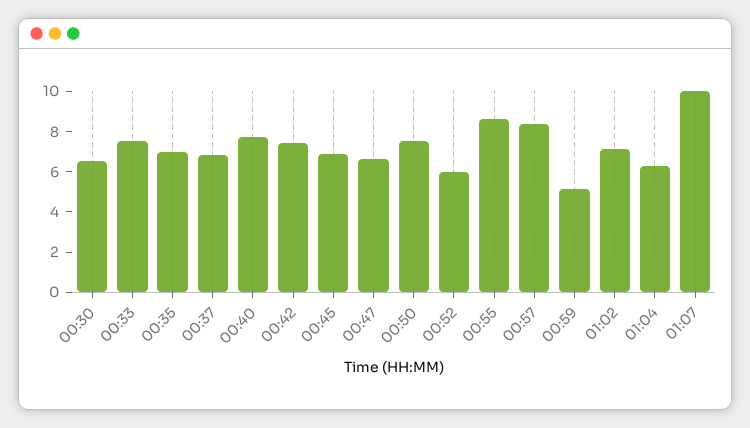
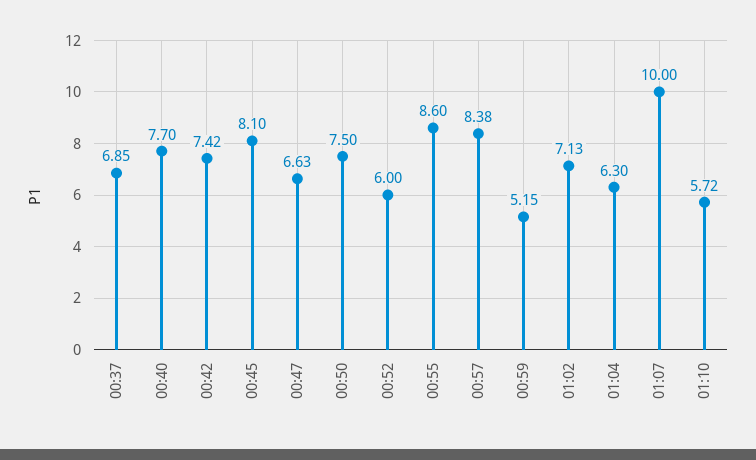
00:30: 6.5 -> none
00:33: 7.5 -> none
00:35: 7 -> none
00:45: 7 -> 8.1
01:10: none -> 5.72

